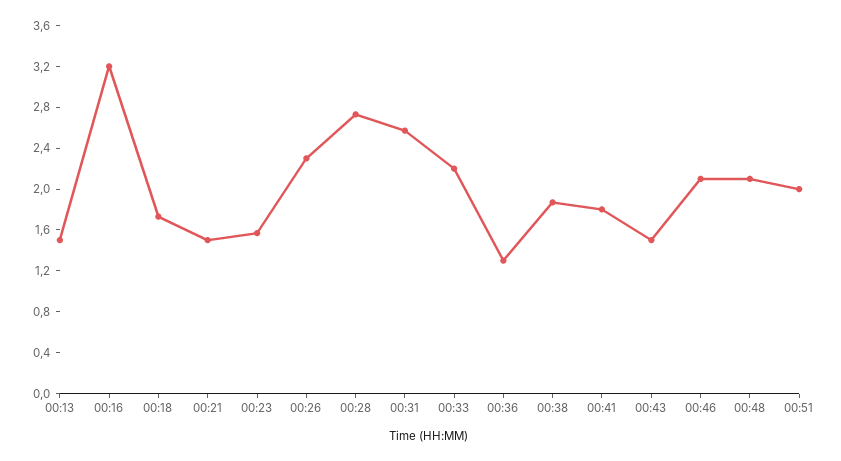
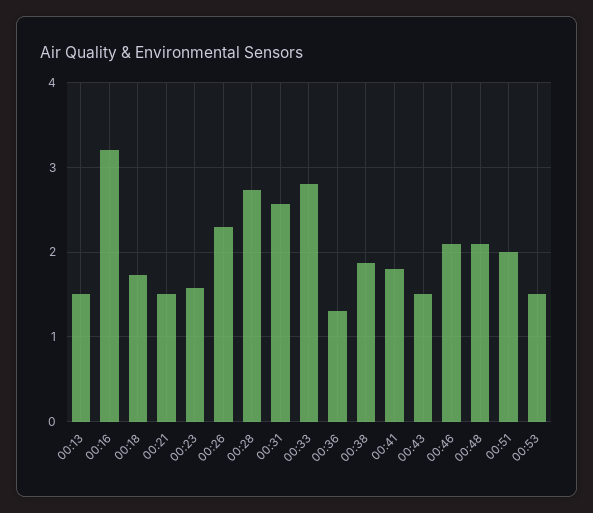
00:33: 2.2 -> 2.8
00:53: none -> 1.5

